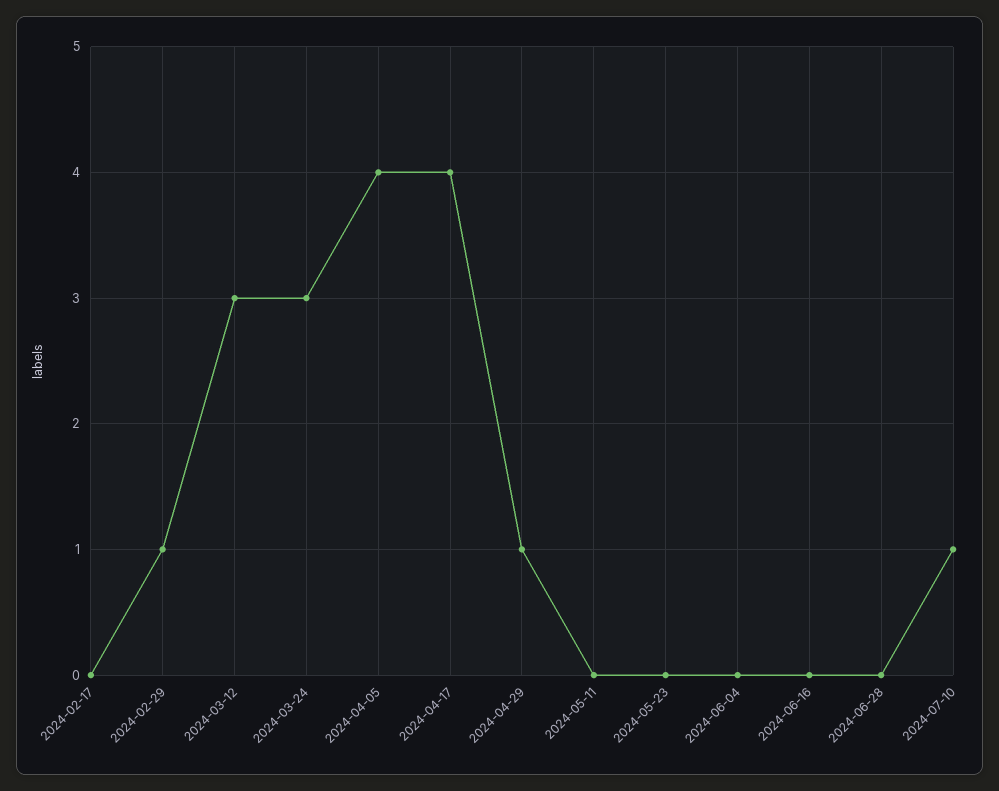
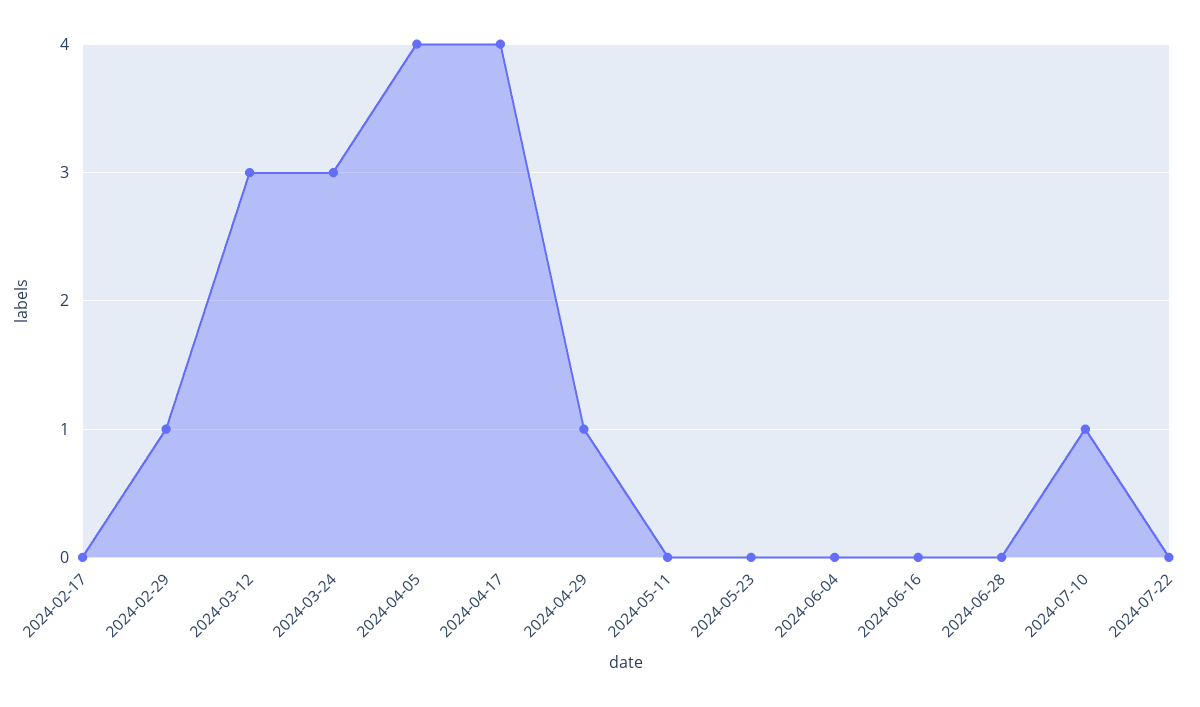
2024-07-22: none -> 0

